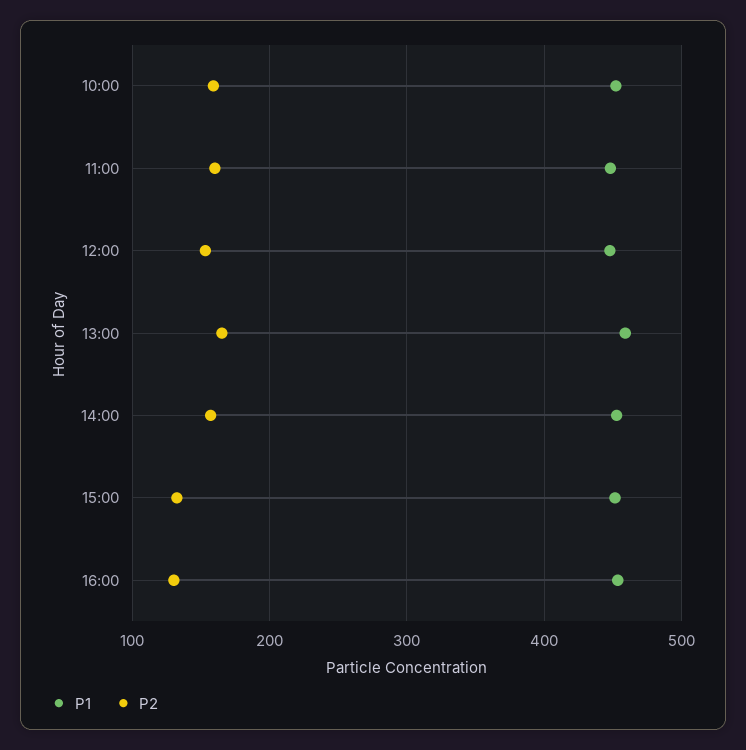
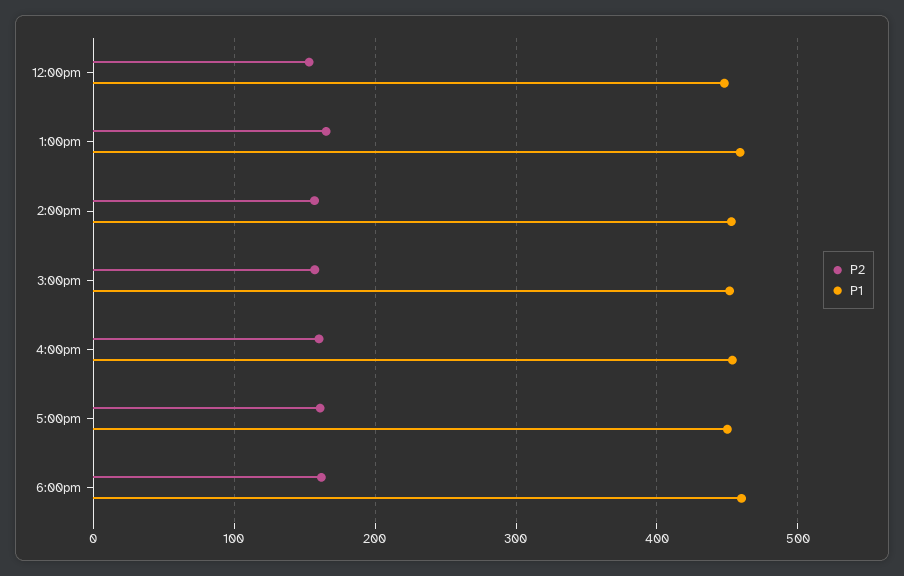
P1, 10:00: 450 -> none
P2, 10:00: 160 -> none
P1, 11:00: 450 -> none
P2, 11:00: 160 -> none
P2, 15:00: 130 -> 160
P2, 16:00: 130 -> 160
P2, 5:00pm: none -> 160
P1, 5:00pm: none -> 450
P2, 6:00pm: none -> 160
P1, 6:00pm: none -> 460

